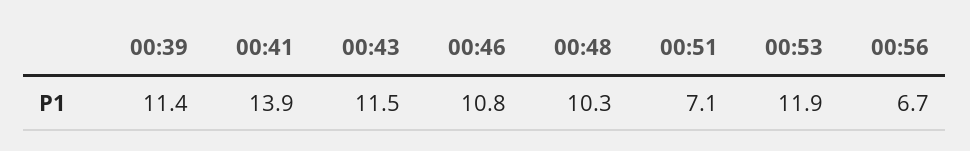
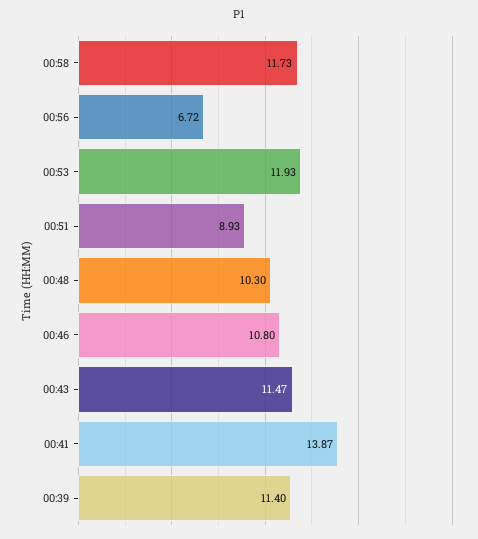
00:51: 7.1 -> 8.93
00:58: none -> 11.73

